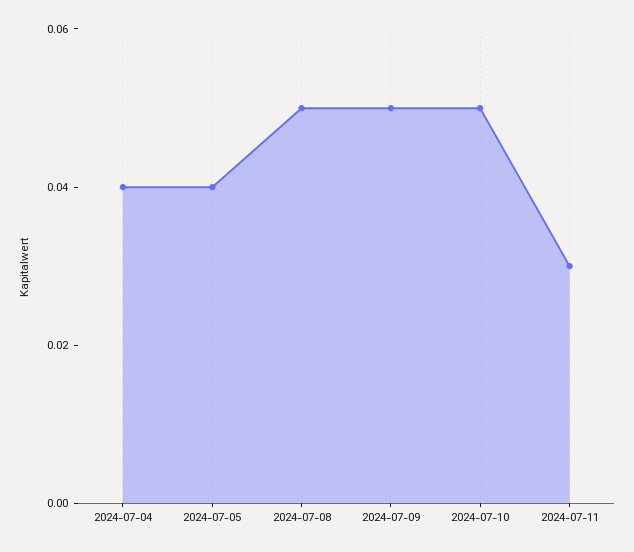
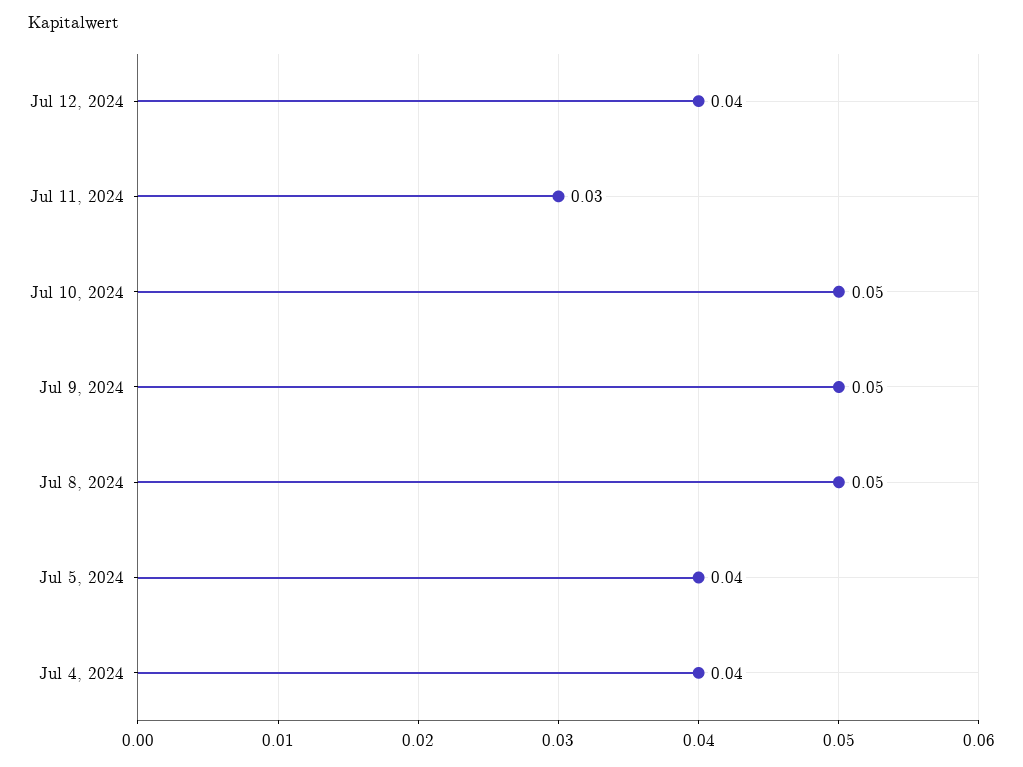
Jul 12, 2024: none -> 0.04

